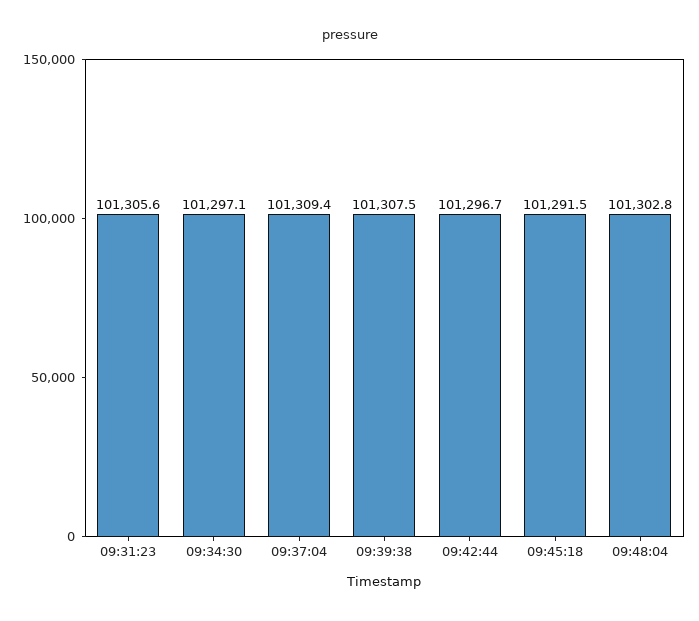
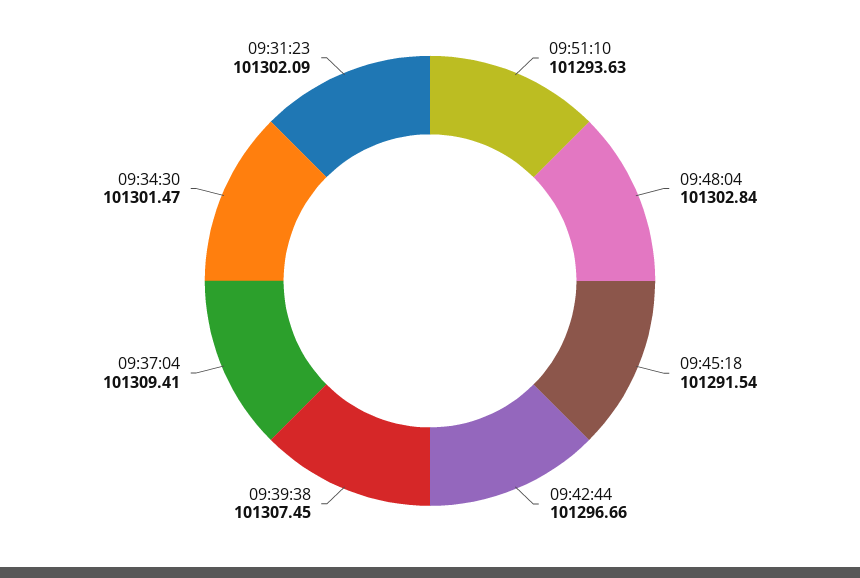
09:31:23: 101305.6 -> 101302.09
09:34:30: 101297.1 -> 101301.47
09:51:10: none -> 101293.63

